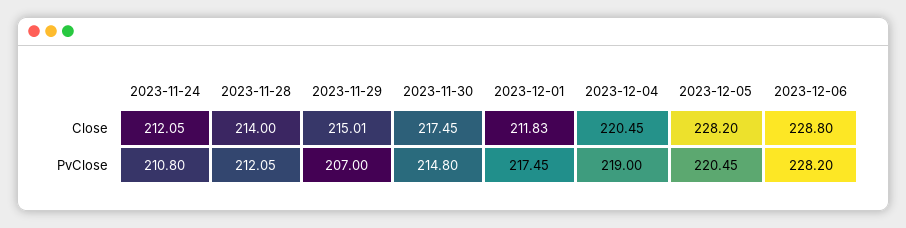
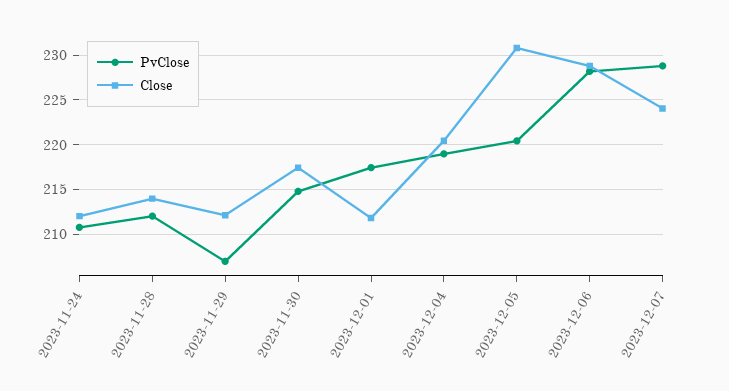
Close, 2023-11-29: 215.01 -> 212
Close, 2023-12-05: 228.2 -> 231
PvClose, 2023-12-07: none -> 229
Close, 2023-12-07: none -> 224

